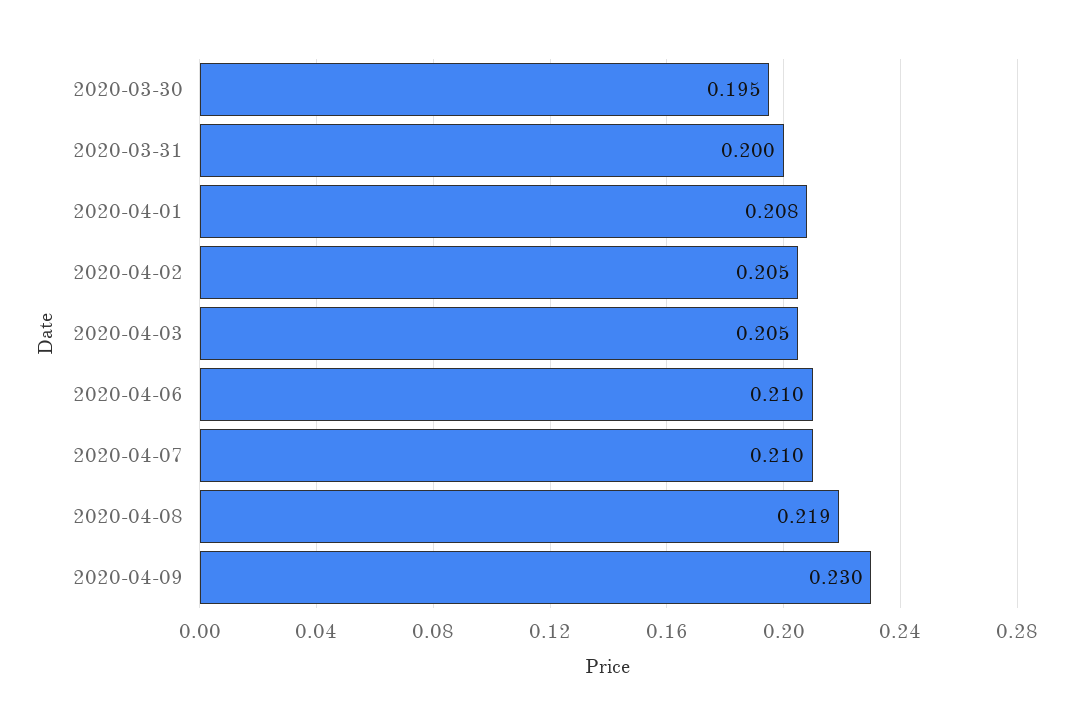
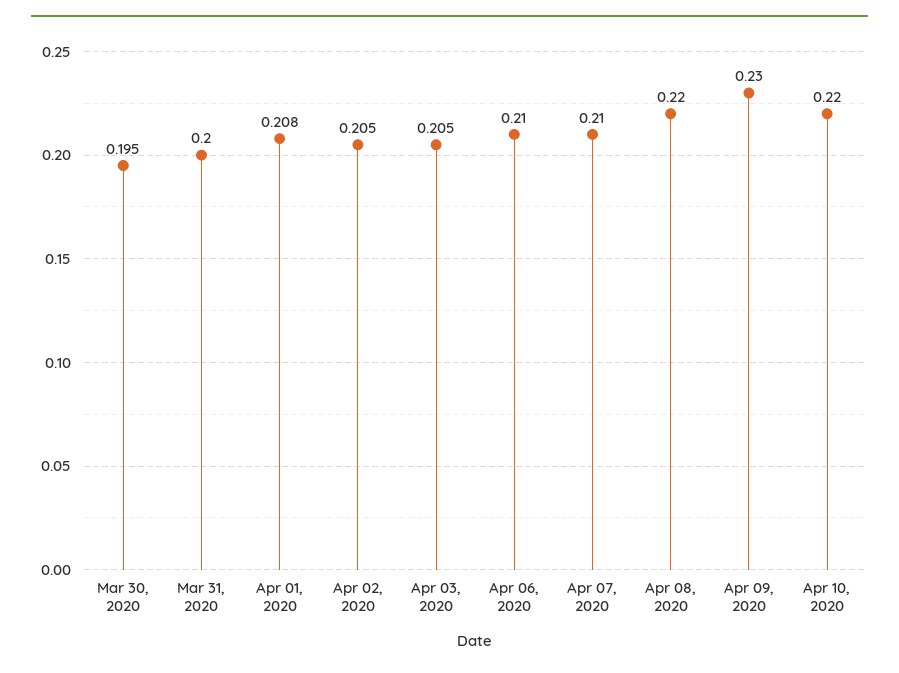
2020-04-08: 0.219 -> 0.22
Apr 10, 2020: none -> 0.22

